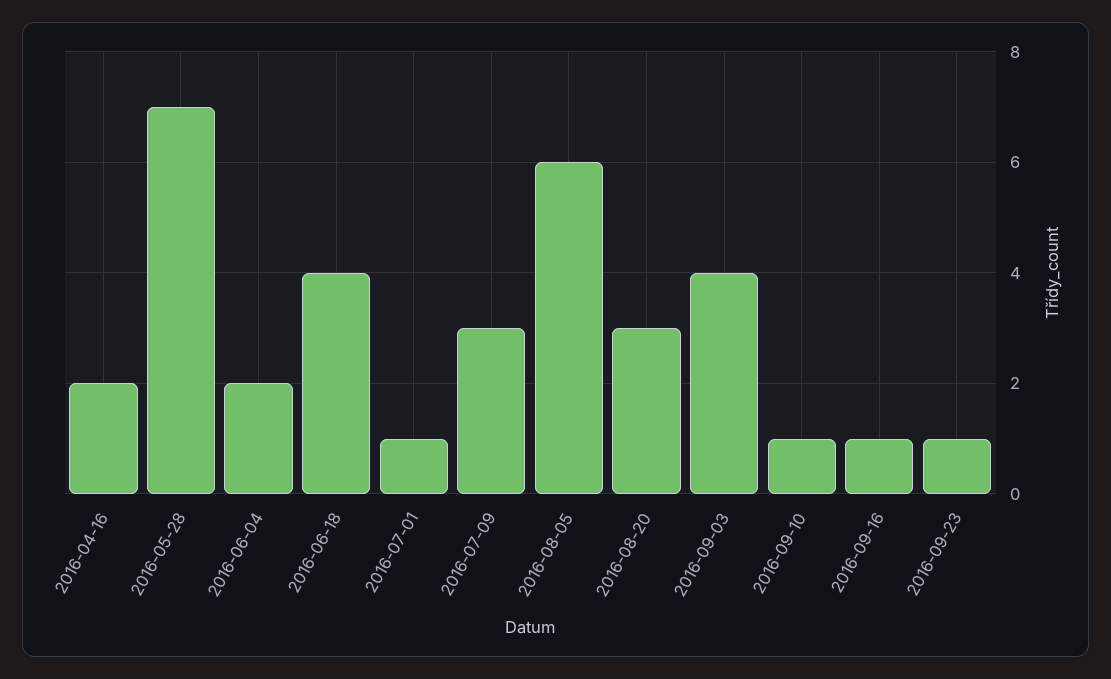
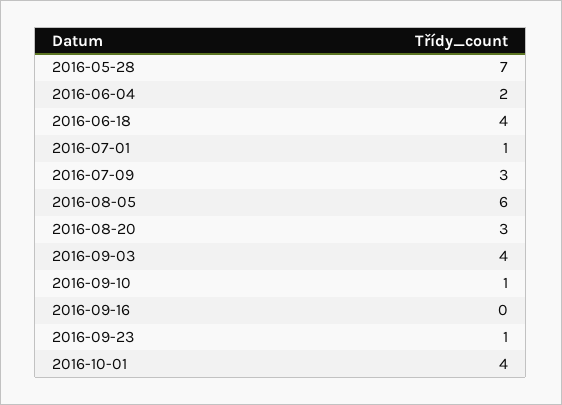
2016-04-16: 2 -> none
2016-09-16: 1 -> 0
2016-10-01: none -> 4

